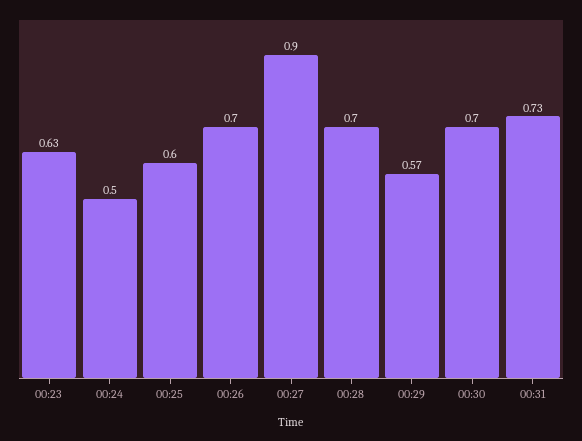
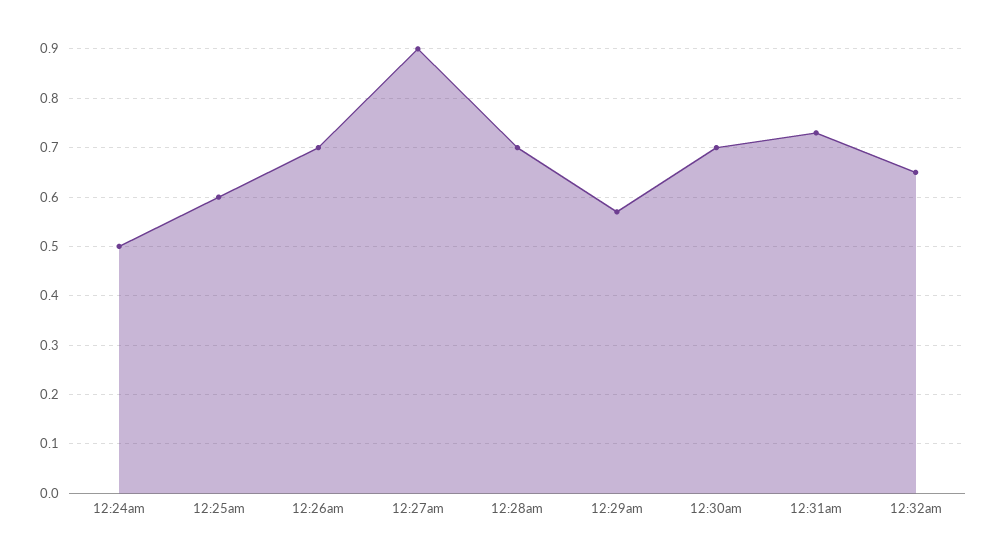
00:23: 0.63 -> none
12:32am: none -> 0.65

